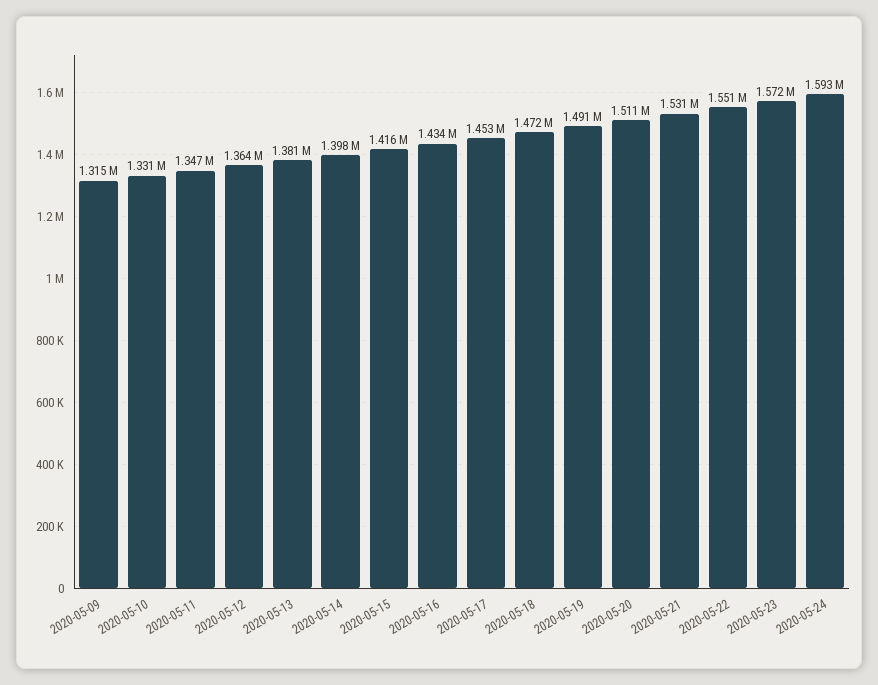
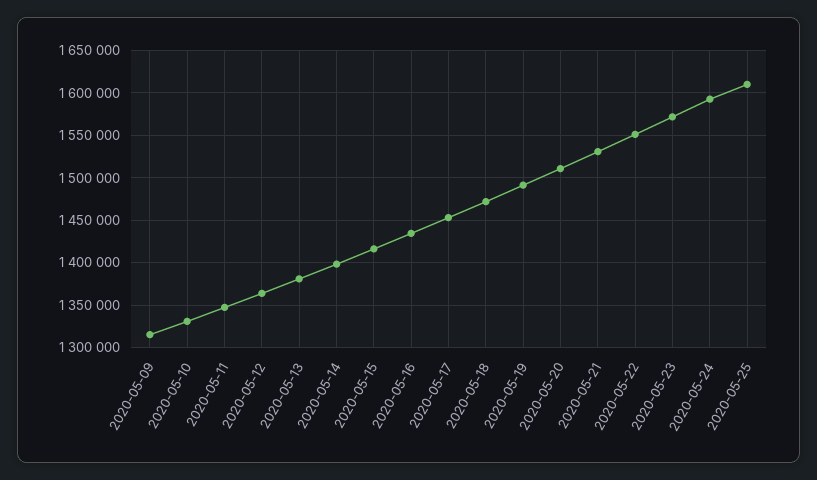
2020-05-25: none -> 1610000

